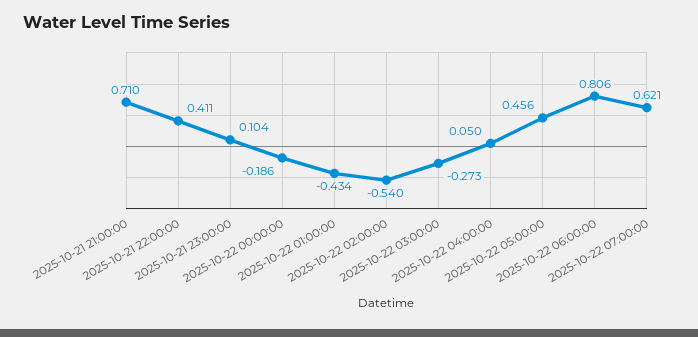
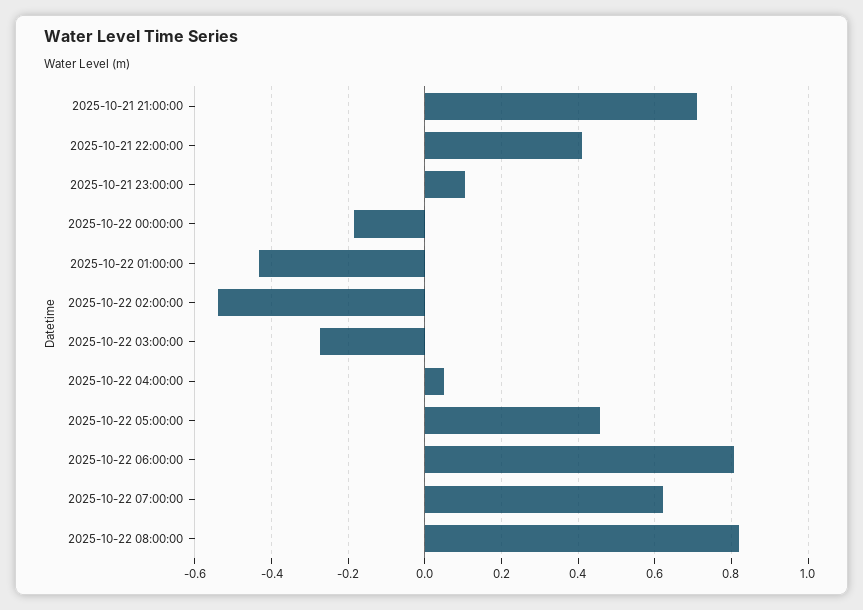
2025-10-22 08:00:00: none -> 0.82

